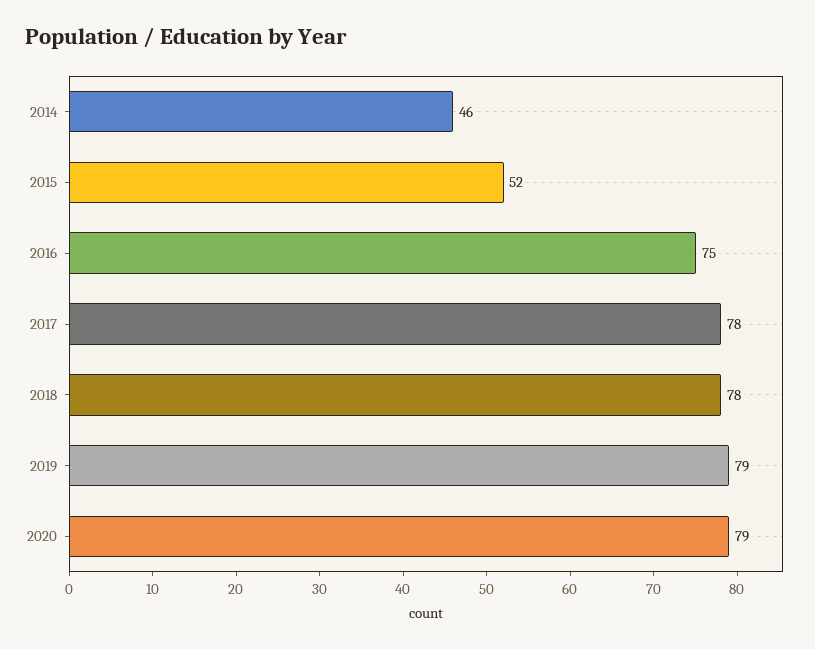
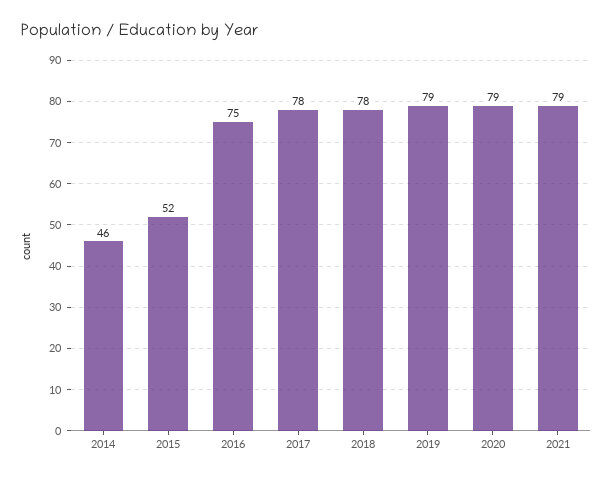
2021: none -> 79

